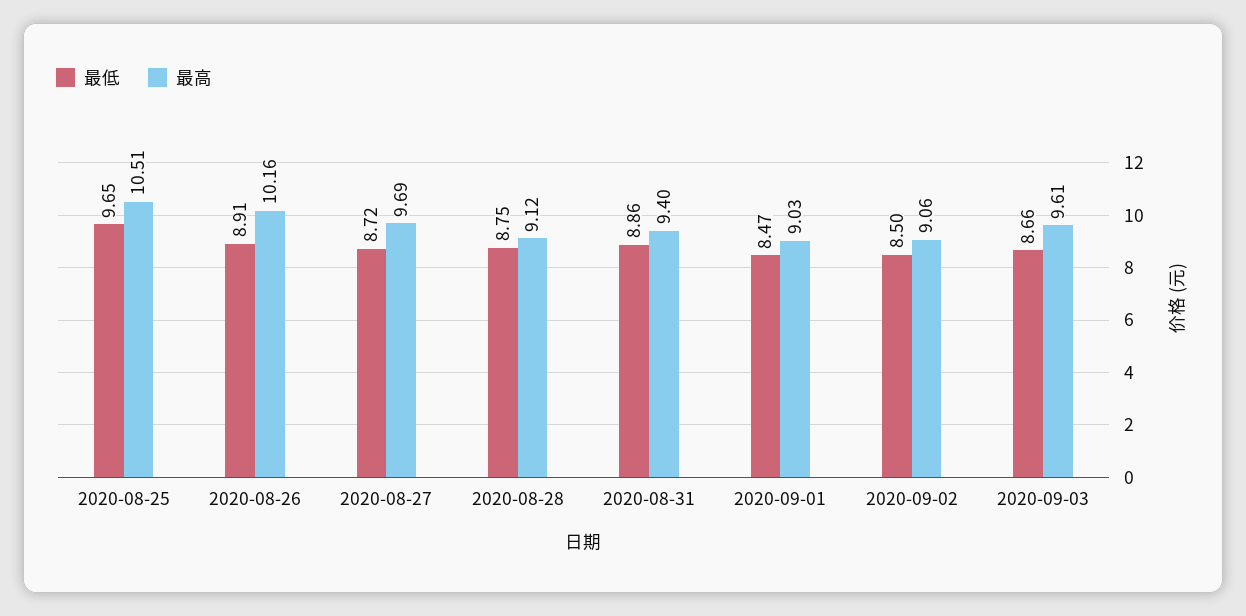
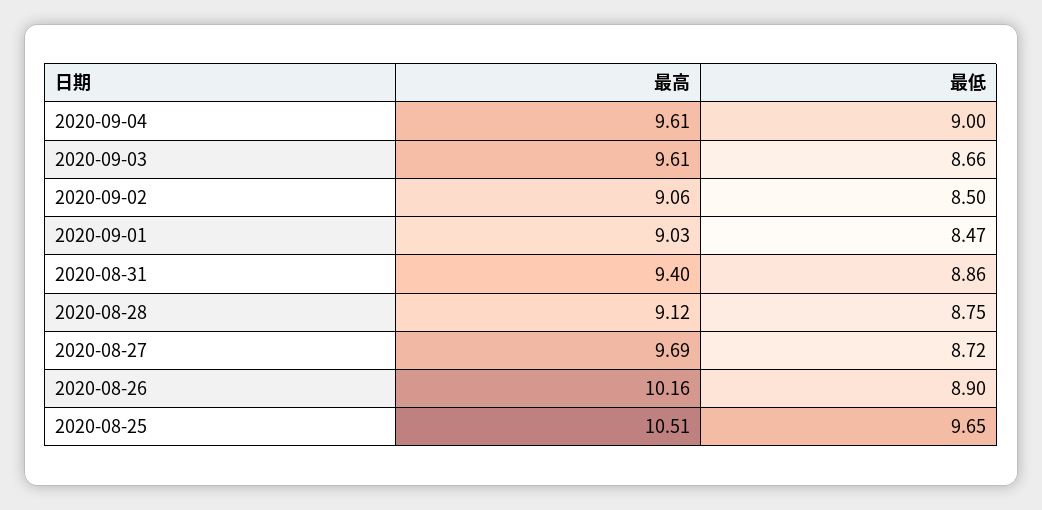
最低, 2020-08-26: 8.91 -> 8.9
最高, 2020-09-04: none -> 9.61
最低, 2020-09-04: none -> 9

